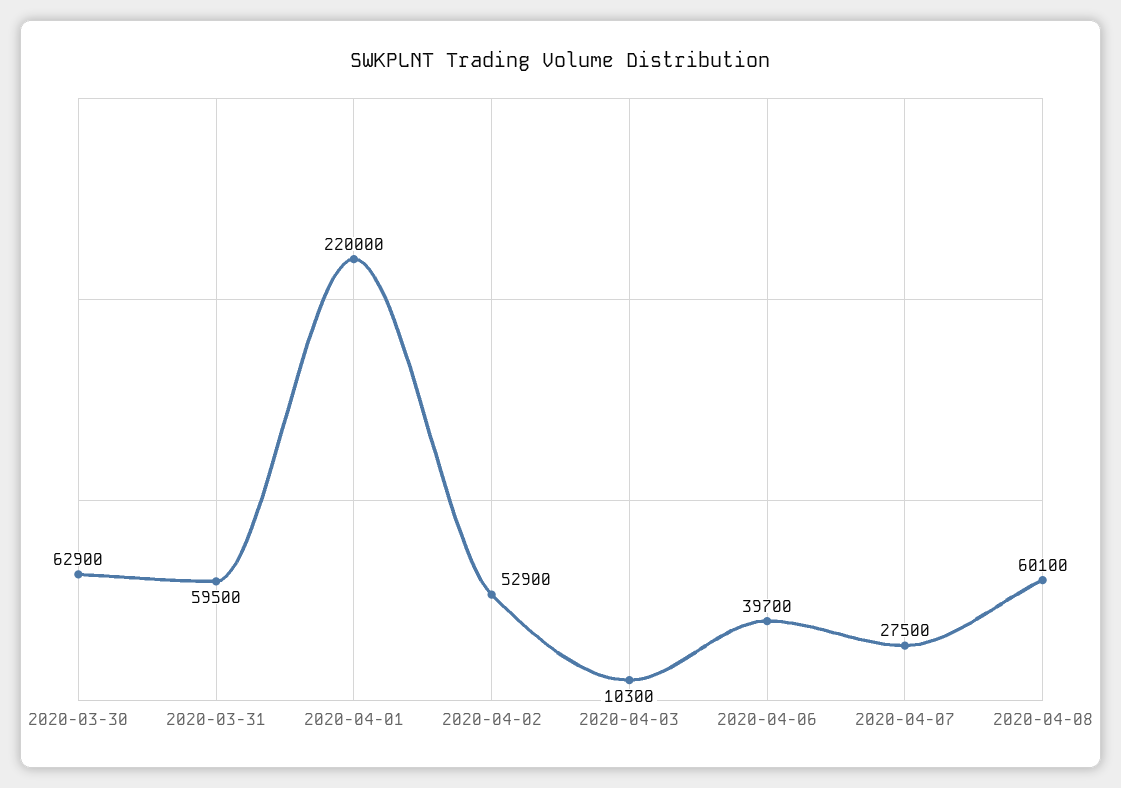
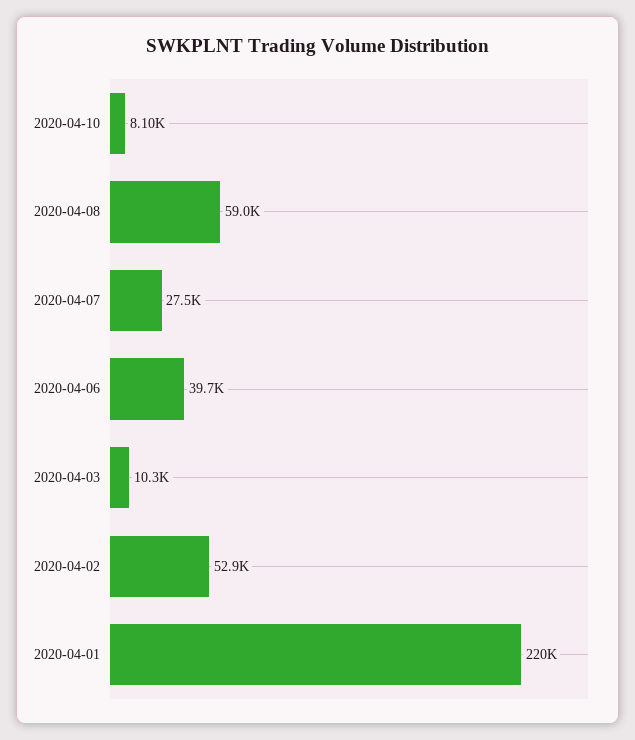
2020-03-30: 62900 -> none
2020-03-31: 59500 -> none
2020-04-08: 60100 -> 59000
2020-04-10: none -> 8100

